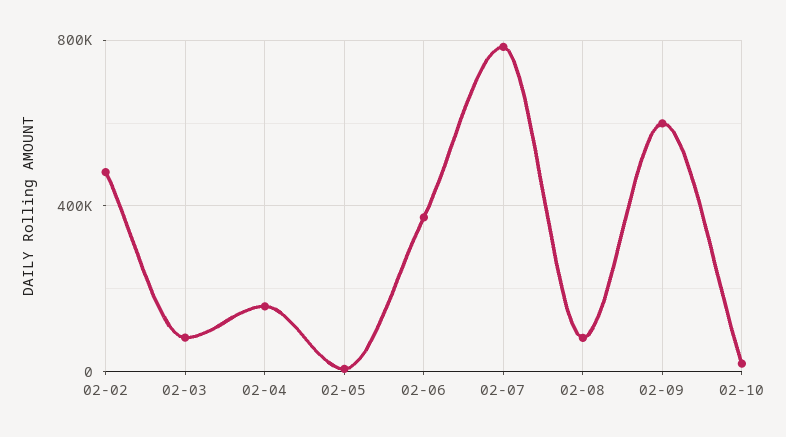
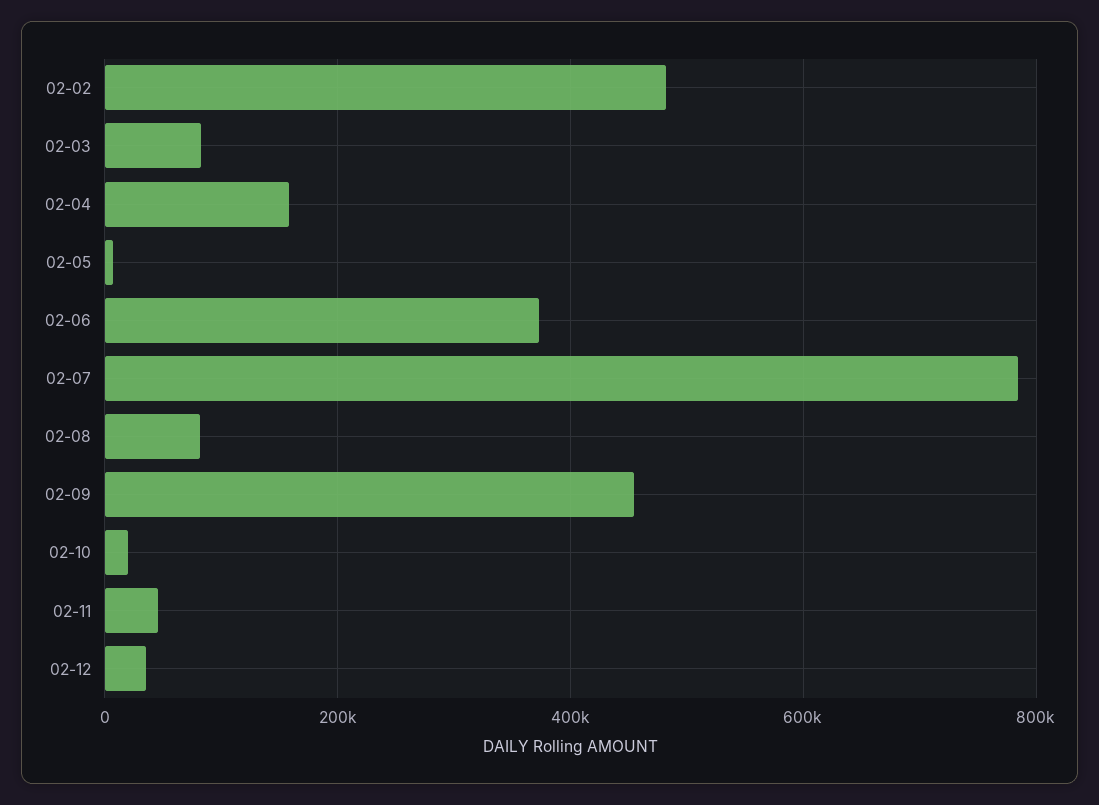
02-09: 600000 -> 460000
02-11: none -> 40000
02-12: none -> 40000

